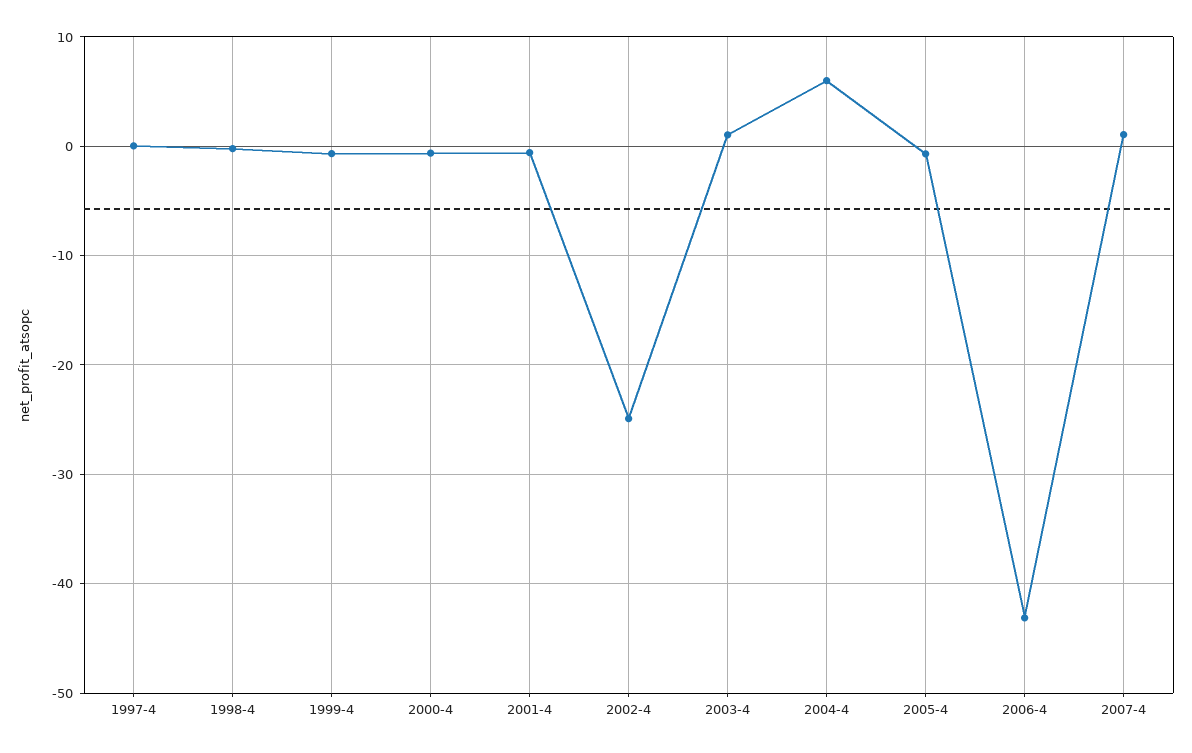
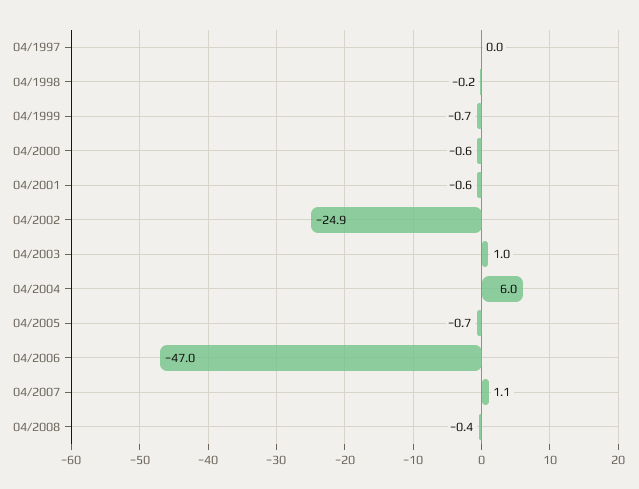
2006-4: -43 -> -47
04/2008: none -> -0.4

